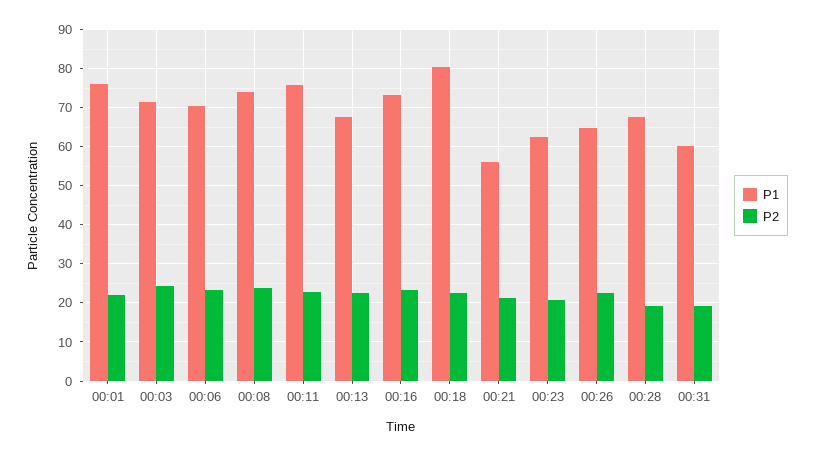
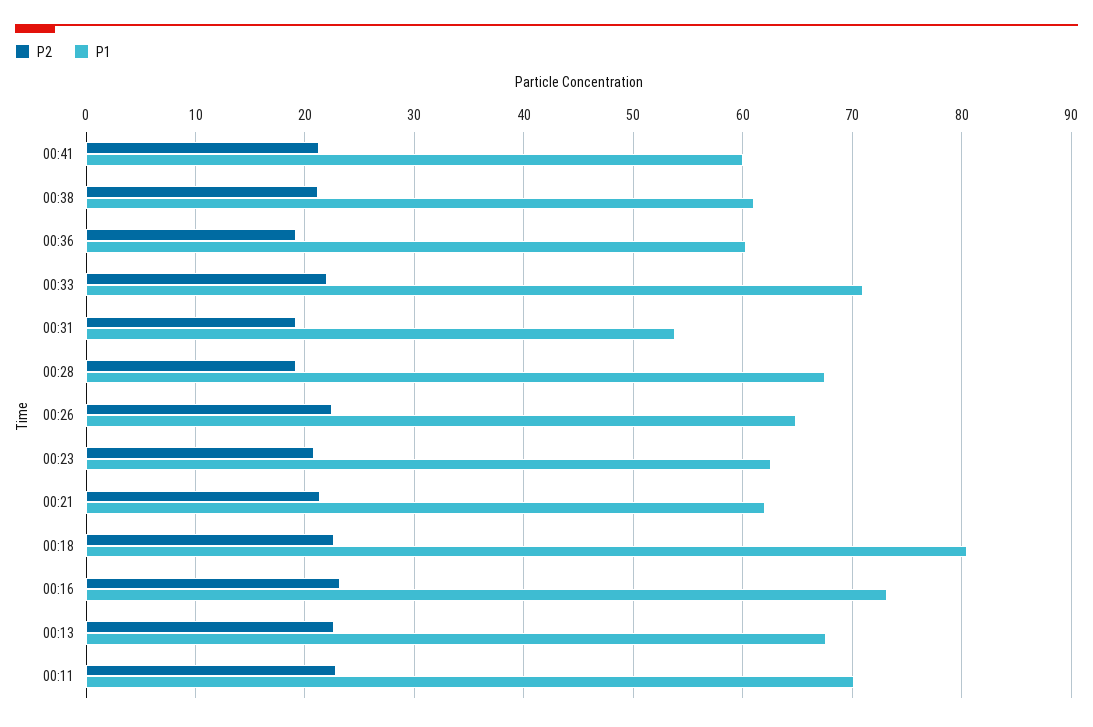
P1, 00:01: 76 -> none
P2, 00:01: 22 -> none
P1, 00:03: 72 -> none
P2, 00:03: 24 -> none
P1, 00:06: 70 -> none
P2, 00:06: 24 -> none
P1, 00:08: 74 -> none
P2, 00:08: 24 -> none
P1, 00:11: 76 -> 70
P1, 00:21: 56 -> 62
P1, 00:31: 60 -> 54
P2, 00:41: none -> 21
P1, 00:41: none -> 60
P2, 00:38: none -> 21
P1, 00:38: none -> 61
P2, 00:36: none -> 19
P1, 00:36: none -> 60
P2, 00:33: none -> 22
P1, 00:33: none -> 71

